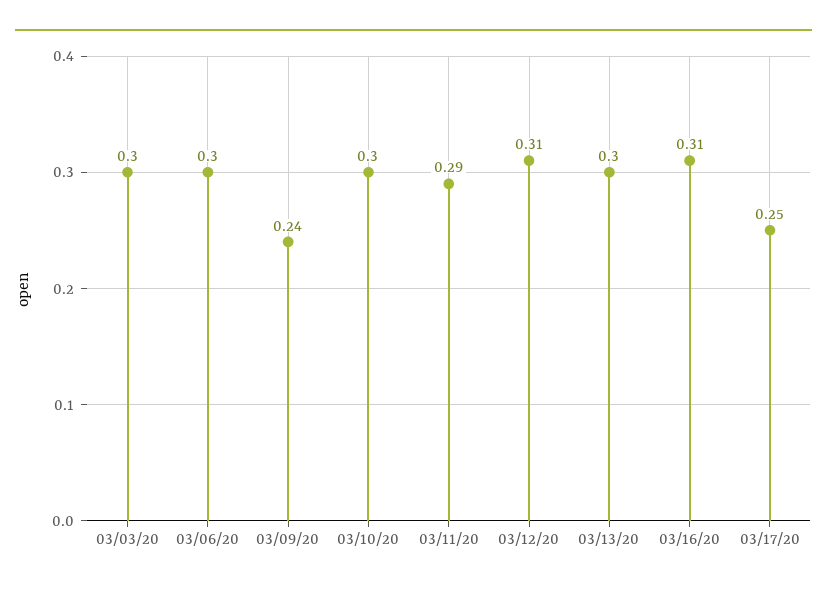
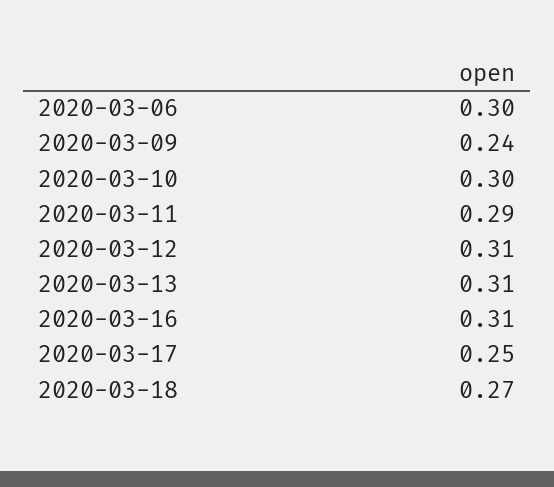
03/03/20: 0.3 -> none
03/13/20: 0.3 -> 0.31
2020-03-18: none -> 0.27

